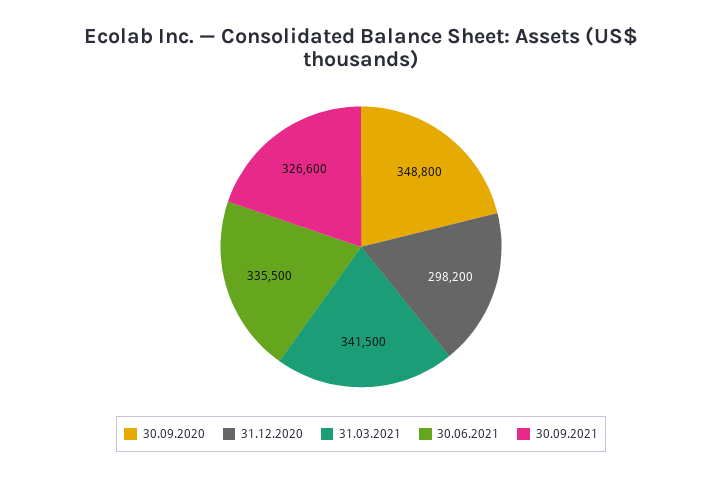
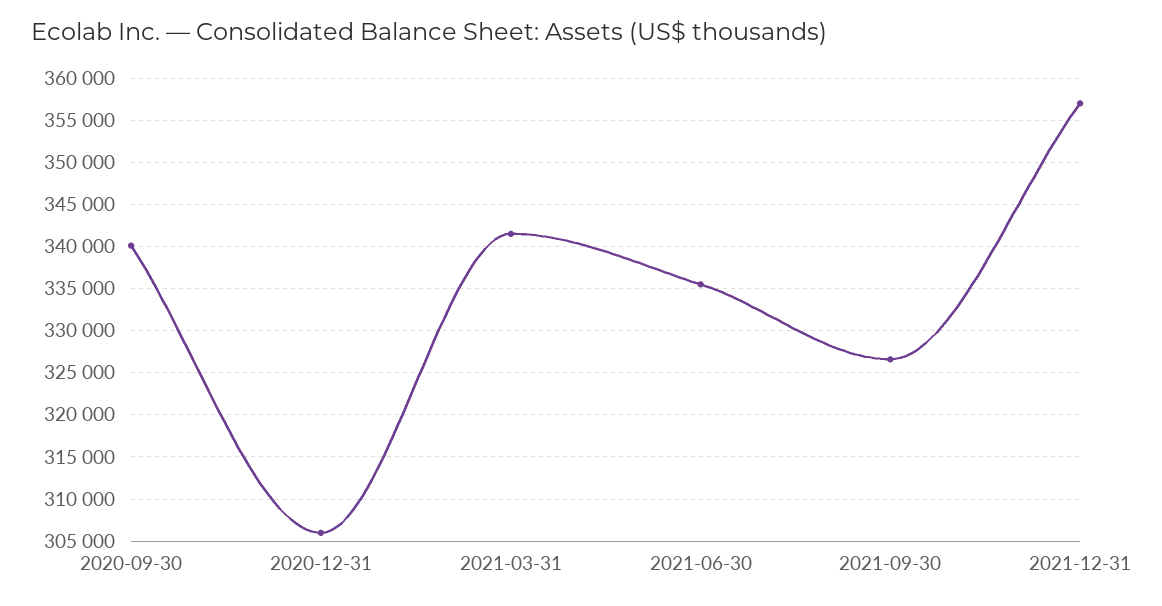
30.09.2020: 348800 -> 340000
31.12.2020: 298200 -> 306000
2021-12-31: none -> 357000

